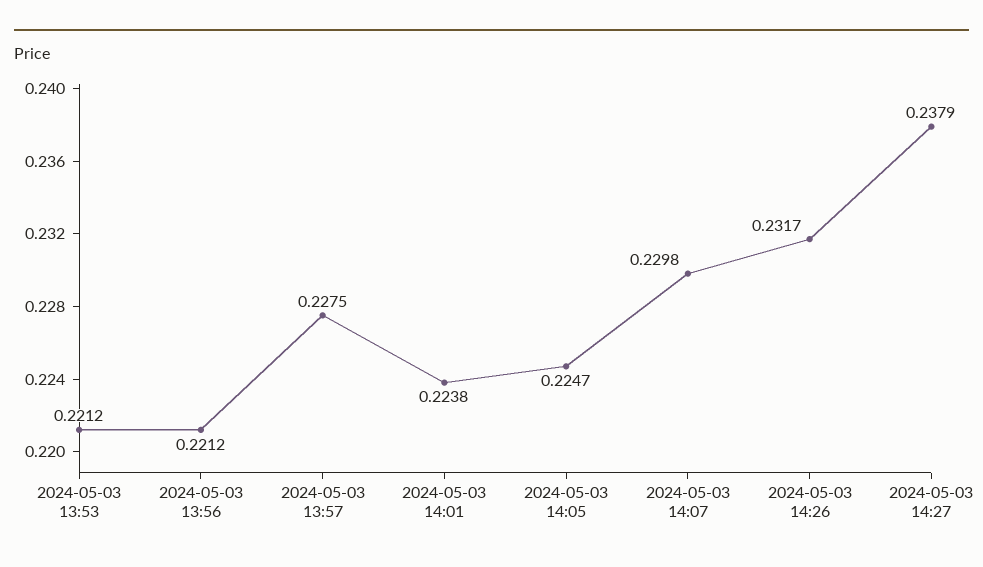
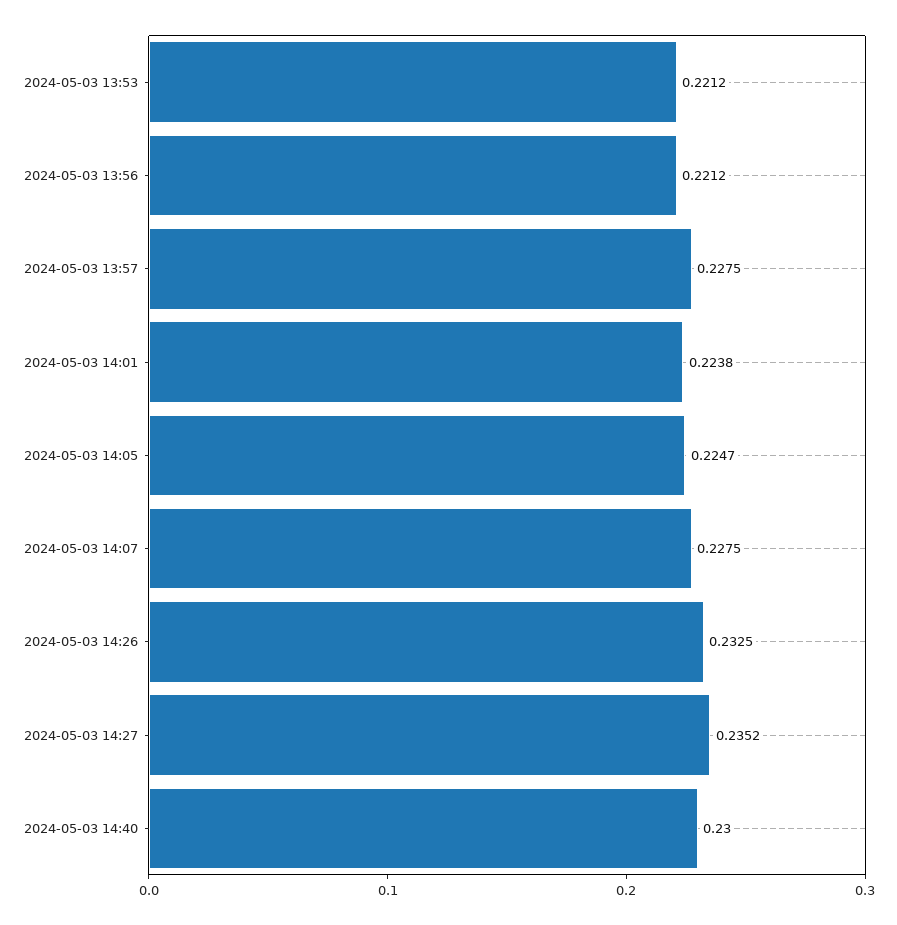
2024-05-03 14:07: 0.2298 -> 0.2275
2024-05-03 14:26: 0.2317 -> 0.2325
2024-05-03 14:27: 0.2379 -> 0.2352
2024-05-03 14:40: none -> 0.23

